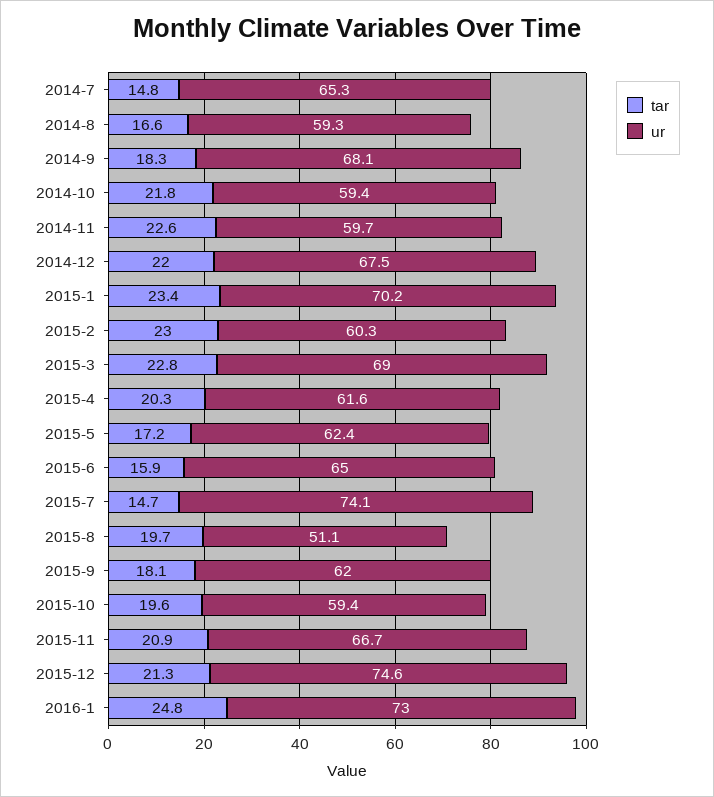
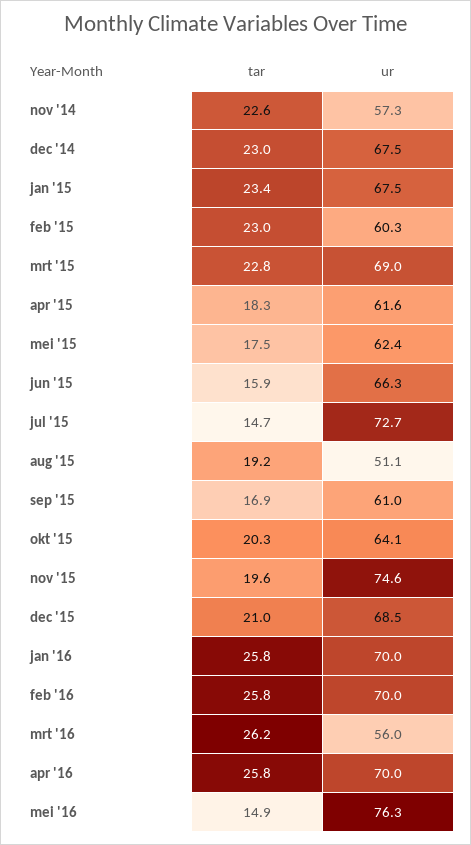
tar, 2014-7: 14.8 -> none
ur, 2014-7: 65.3 -> none
tar, 2014-8: 16.6 -> none
ur, 2014-8: 59.3 -> none
tar, 2014-9: 18.3 -> none
ur, 2014-9: 68.1 -> none
tar, 2014-10: 21.8 -> none
ur, 2014-10: 59.4 -> none
ur, 2014-11: 59.7 -> 57.3
tar, 2014-12: 22 -> 23
ur, 2015-1: 70.2 -> 67.5
tar, 2015-4: 20.3 -> 18.3
tar, 2015-5: 17.2 -> 17.5
ur, 2015-6: 65 -> 66.3
ur, 2015-7: 74.1 -> 72.7
tar, 2015-8: 19.7 -> 19.2
tar, 2015-9: 18.1 -> 16.9
ur, 2015-9: 62 -> 61
tar, 2015-10: 19.6 -> 20.3
ur, 2015-10: 59.4 -> 64.1
tar, 2015-11: 20.9 -> 19.6
ur, 2015-11: 66.7 -> 74.6
tar, 2015-12: 21.3 -> 21
ur, 2015-12: 74.6 -> 68.5
tar, 2016-1: 24.8 -> 25.8
ur, 2016-1: 73 -> 70
tar, feb '16: none -> 25.8
ur, feb '16: none -> 70
tar, mrt '16: none -> 26.2
ur, mrt '16: none -> 56
tar, apr '16: none -> 25.8
ur, apr '16: none -> 70
tar, mei '16: none -> 14.9
ur, mei '16: none -> 76.3

